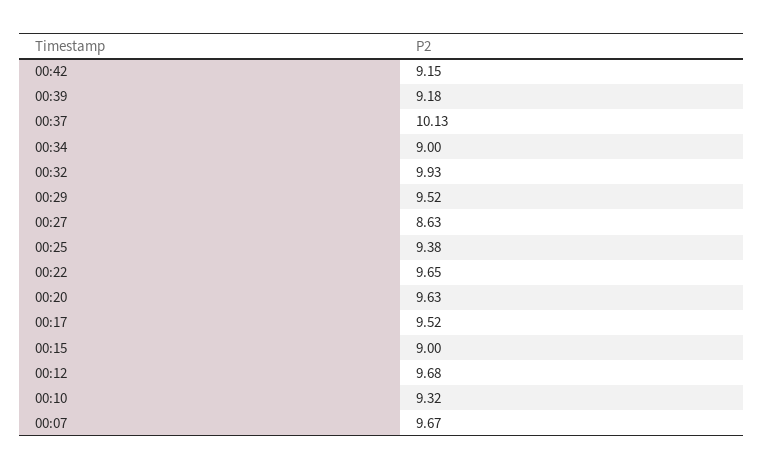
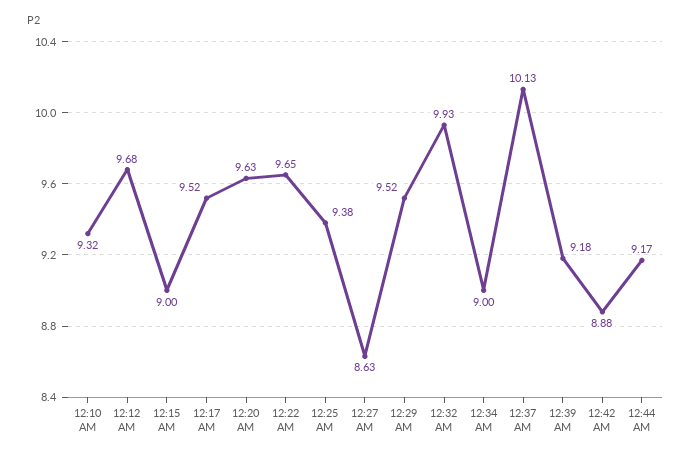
00:42: 9.15 -> 8.88
00:07: 9.67 -> none
12:44 AM: none -> 9.17

